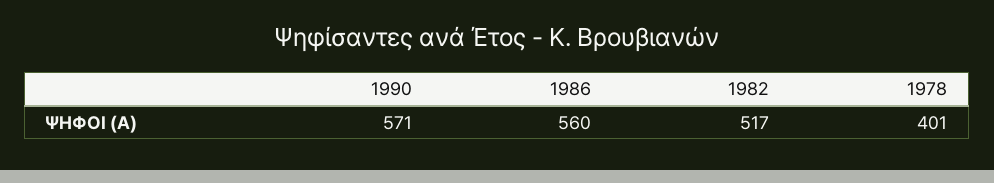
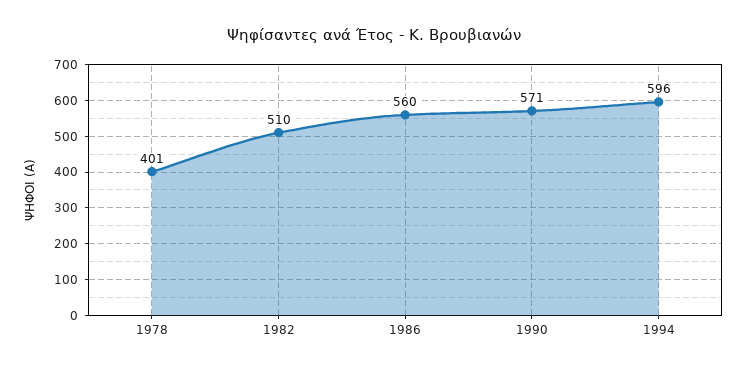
1982: 517 -> 510
1994: none -> 596

